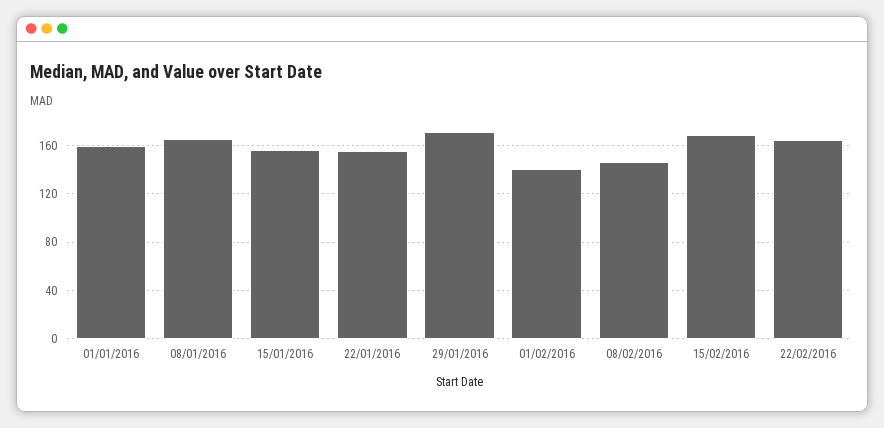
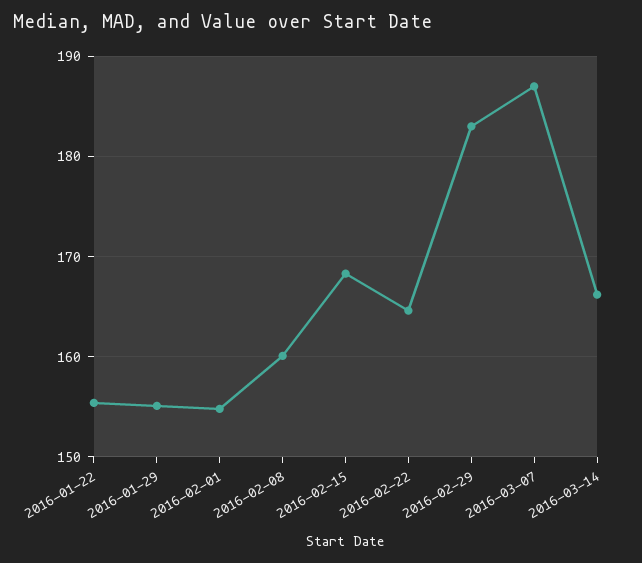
01/01/2016: 160 -> none
08/01/2016: 165 -> none
15/01/2016: 155 -> none
29/01/2016: 170 -> 155
01/02/2016: 140 -> 155
08/02/2016: 145 -> 160
2016-02-29: none -> 183
2016-03-07: none -> 187
2016-03-14: none -> 166

